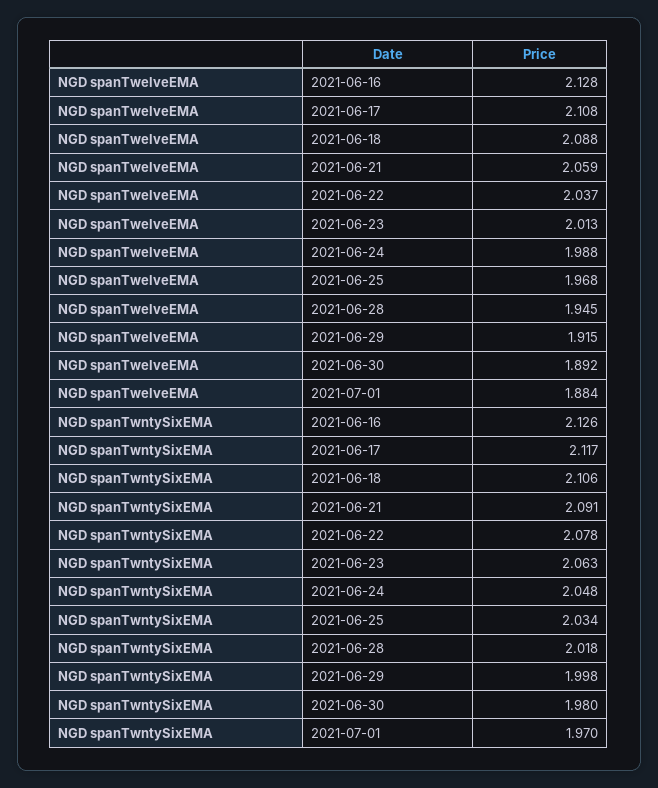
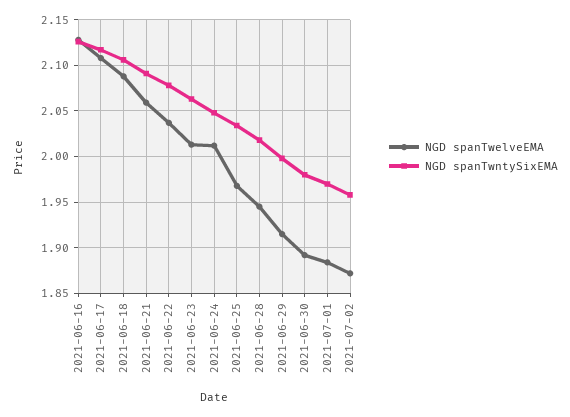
NGD spanTwelveEMA, 2021-06-24: 1.988 -> 2.01
NGD spanTwelveEMA, 2021-07-02: none -> 1.87
NGD spanTwntySixEMA, 2021-07-02: none -> 1.96

